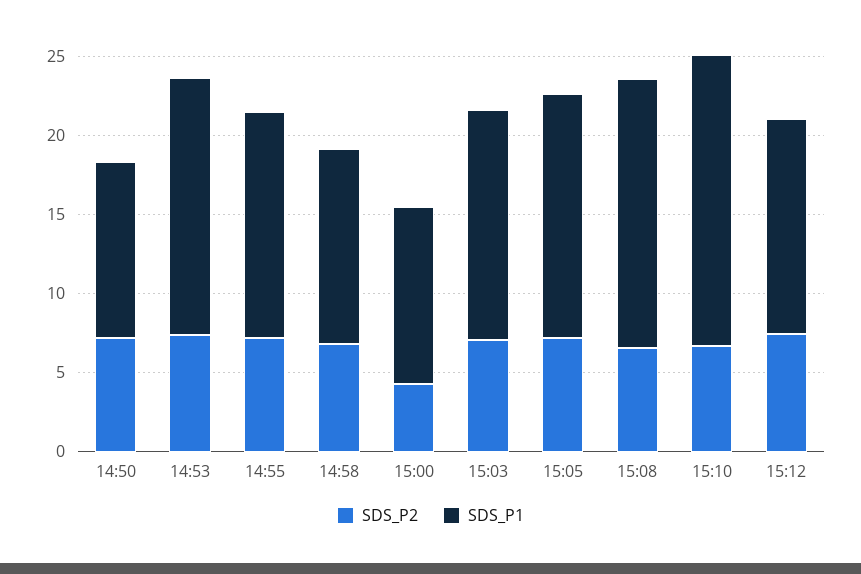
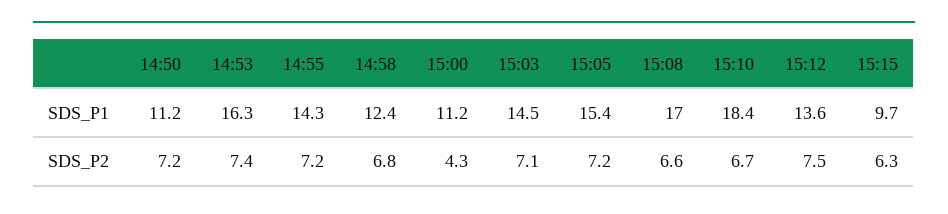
SDS_P1, 15:15: none -> 9.7
SDS_P2, 15:15: none -> 6.3

